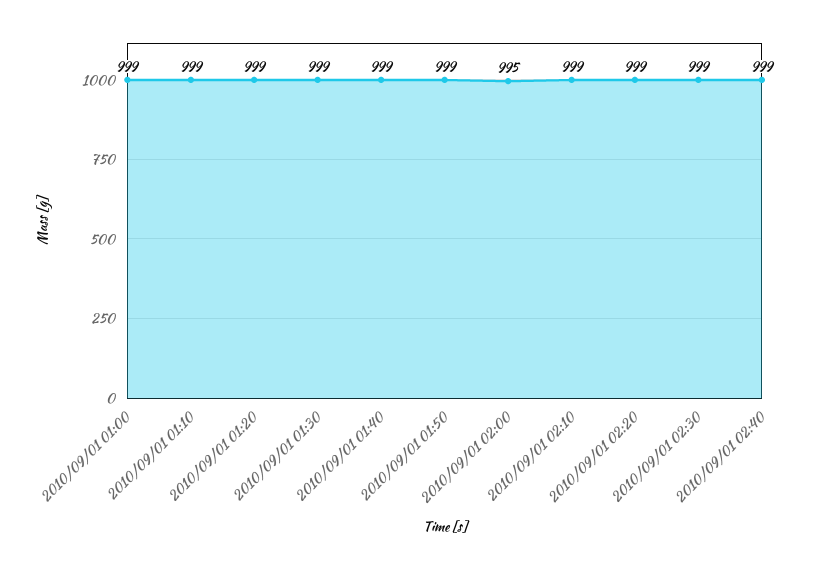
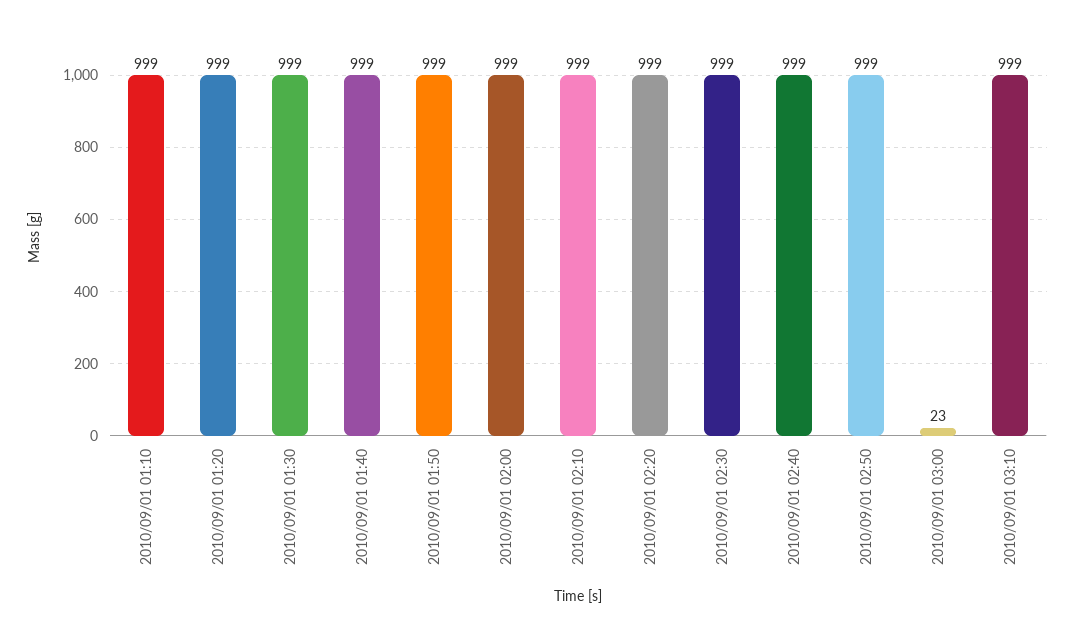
2010/09/01 01:00: 999 -> none
2010/09/01 02:00: 995 -> 999
2010/09/01 02:50: none -> 999
2010/09/01 03:00: none -> 23
2010/09/01 03:10: none -> 999

